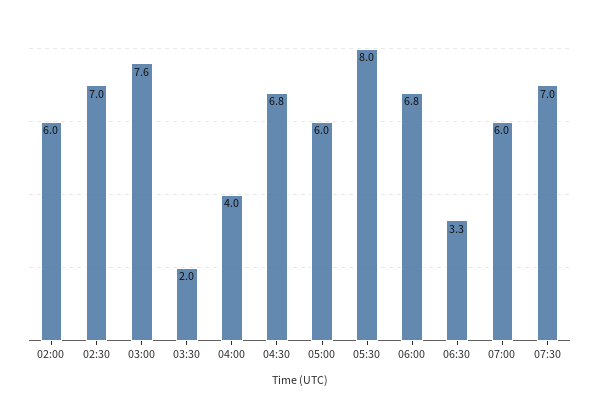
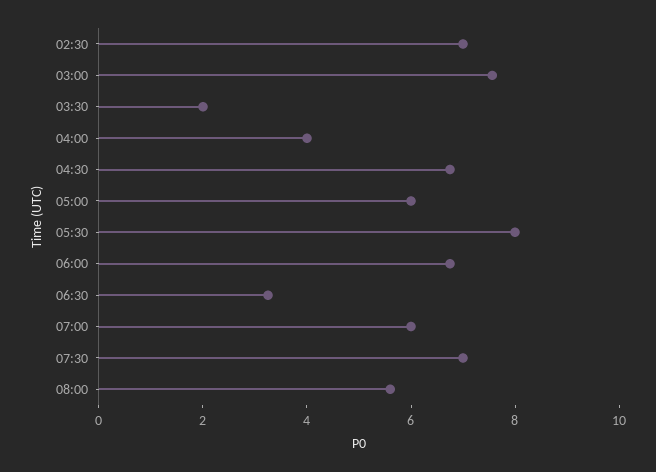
02:00: 6 -> none
08:00: none -> 5.5

